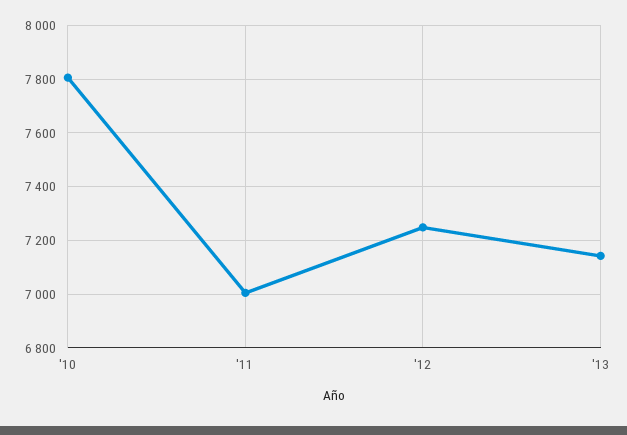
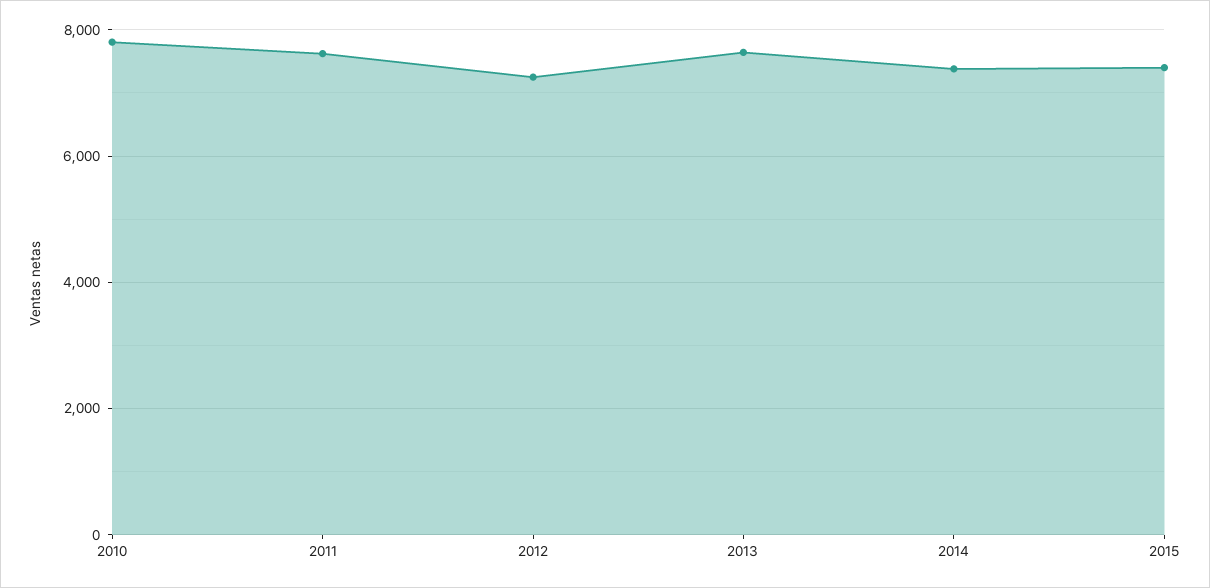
'11: 7000 -> 7600
'13: 7150 -> 7600
2014: none -> 7400
2015: none -> 7400

